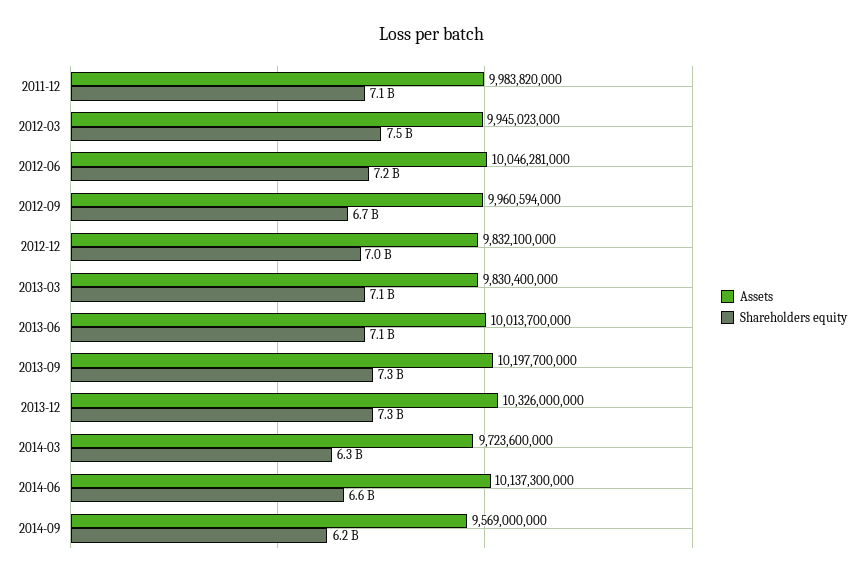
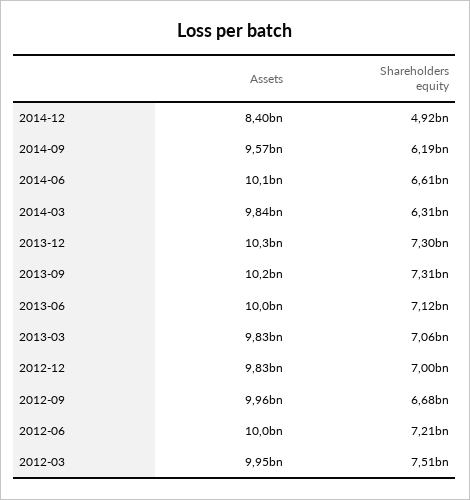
Assets, 2011-12: 9983820000 -> none
Shareholders equity, 2011-12: 7100000000 -> none
Assets, 2014-03: 9723600000 -> 9840000000
Assets, 2014-12: none -> 8400000000
Shareholders equity, 2014-12: none -> 4920000000

